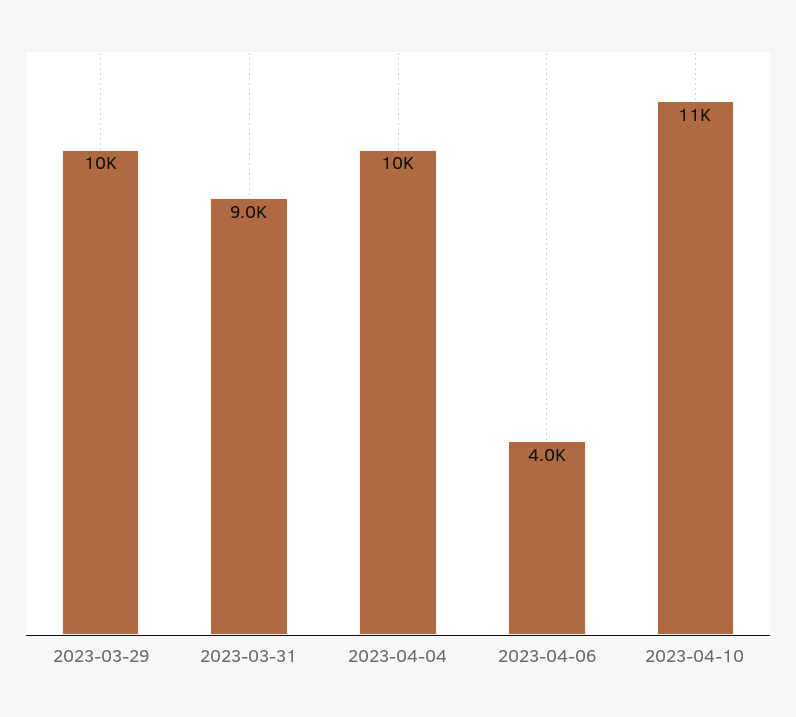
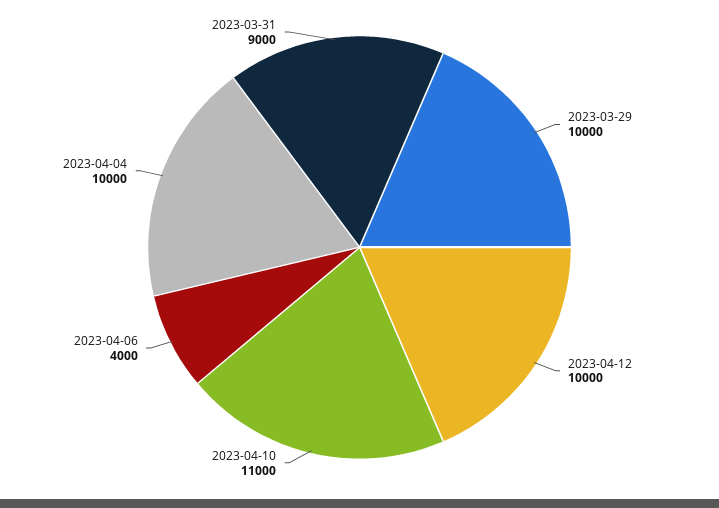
2023-04-12: none -> 10000

